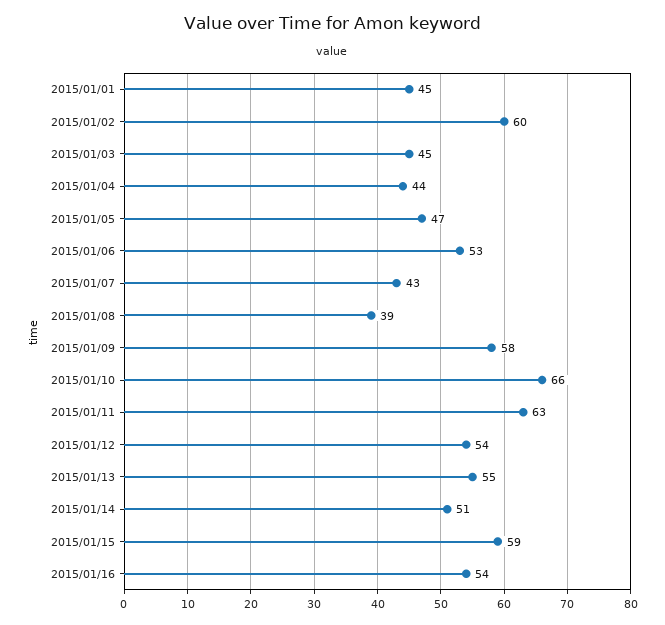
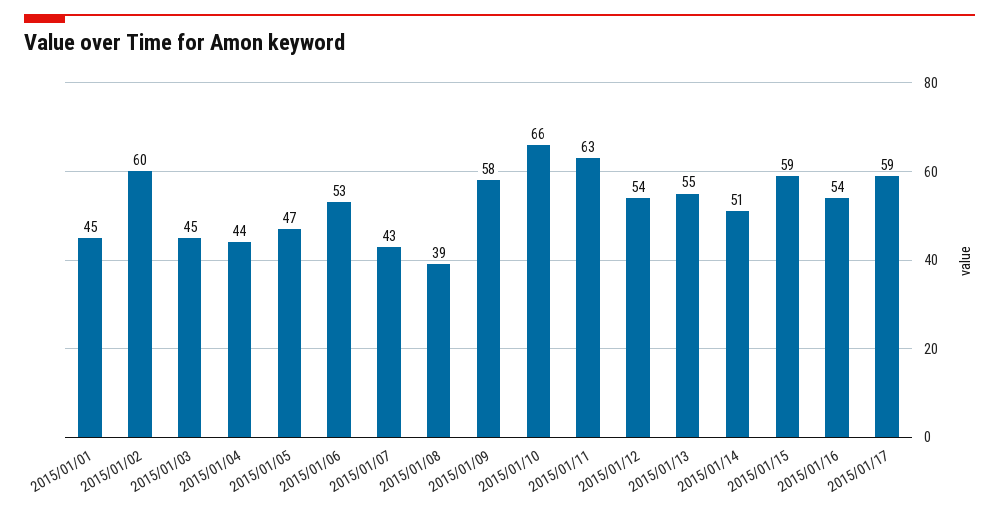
2015/01/17: none -> 59

